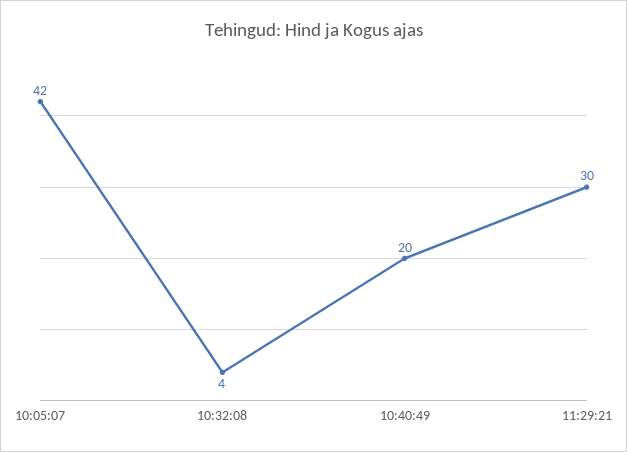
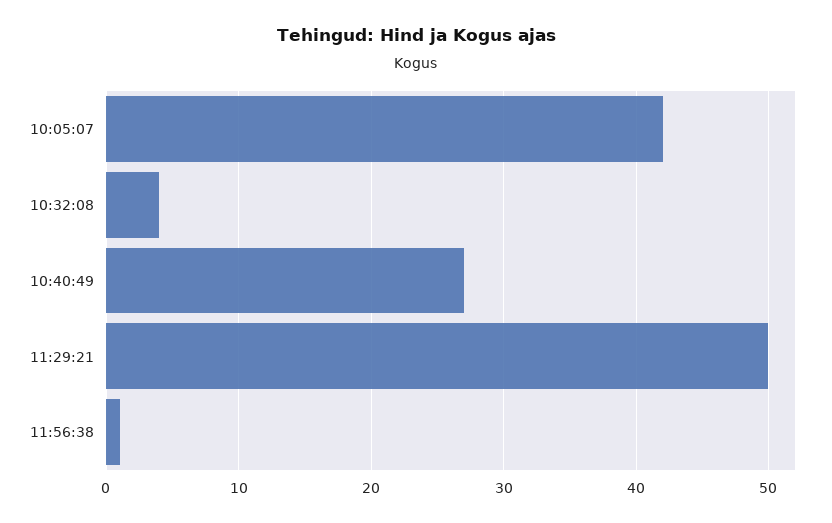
10:40:49: 20 -> 27
11:29:21: 30 -> 50
11:56:38: none -> 1

